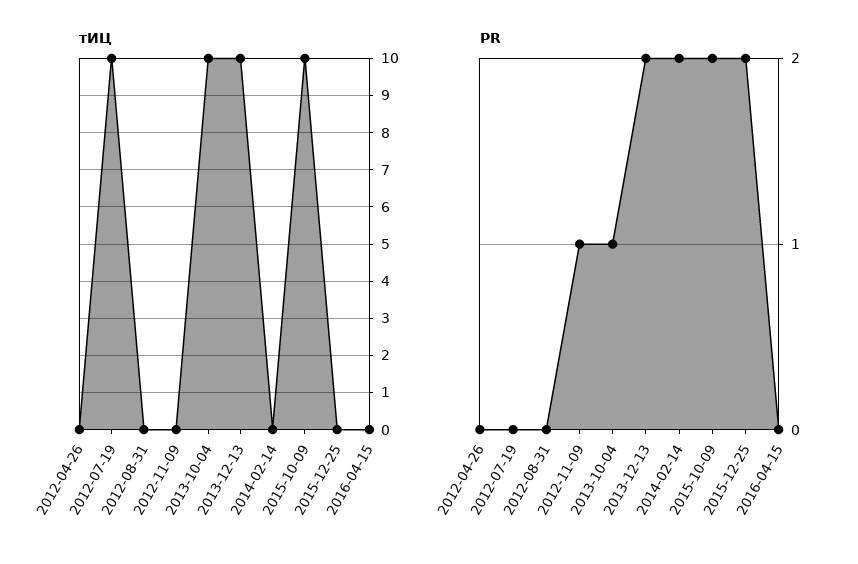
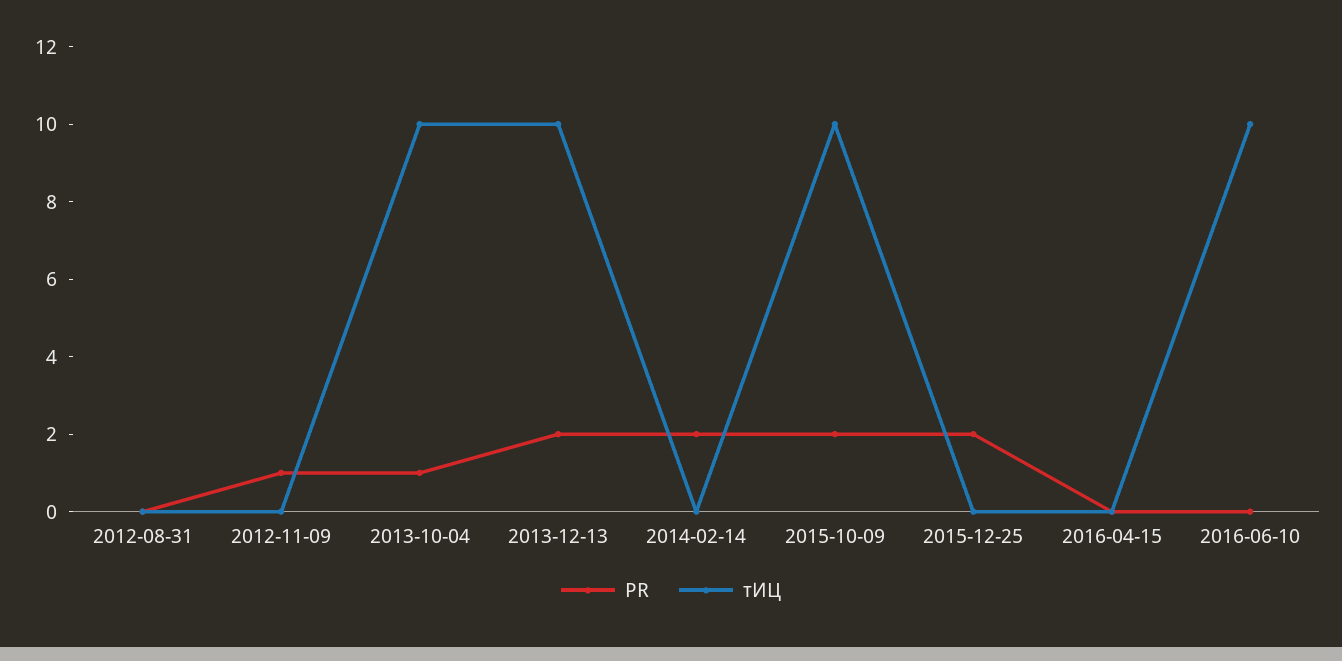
тИЦ, 2012-04-26: 0 -> none
тИЦ, 2012-07-19: 10 -> none
PR, 2012-04-26: 0 -> none
PR, 2012-07-19: 0 -> none
PR, 2016-06-10: none -> 0
тИЦ, 2016-06-10: none -> 10

